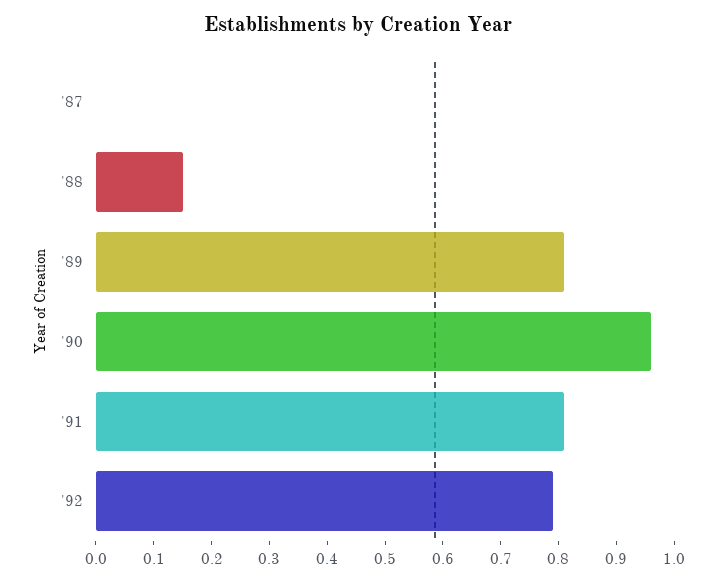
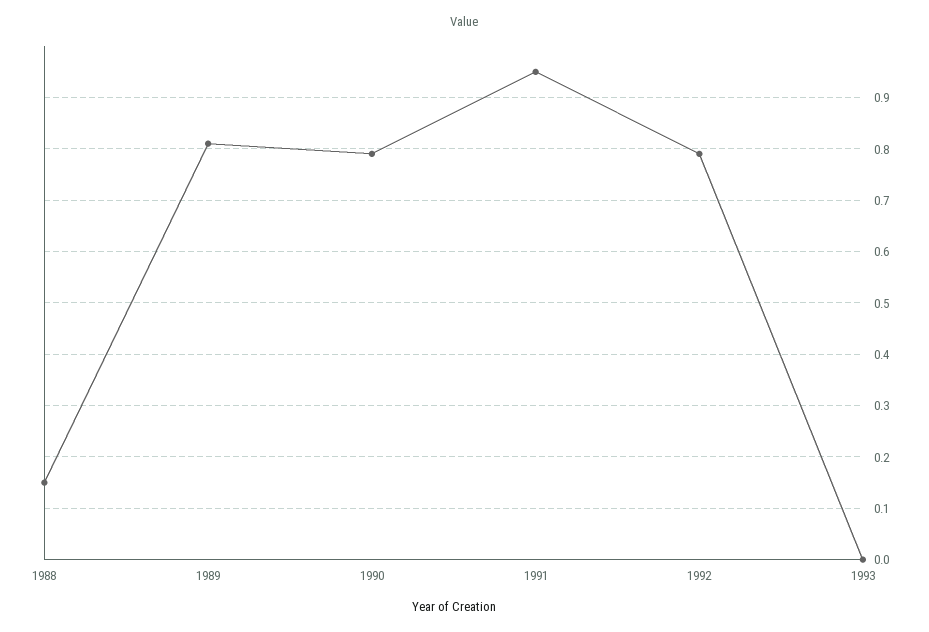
'87: 0 -> none
'90: 0.95 -> 0.8
'91: 0.8 -> 0.95
1993: none -> 0

